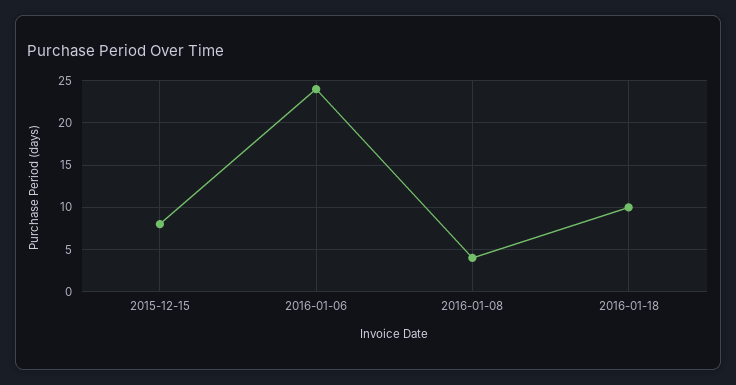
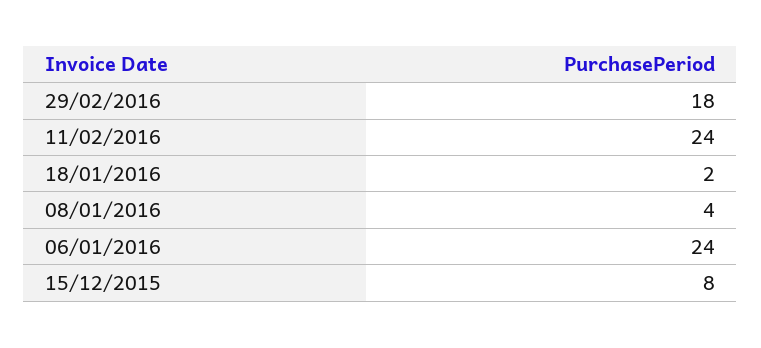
2016-01-18: 10 -> 2
29/02/2016: none -> 18
11/02/2016: none -> 24

